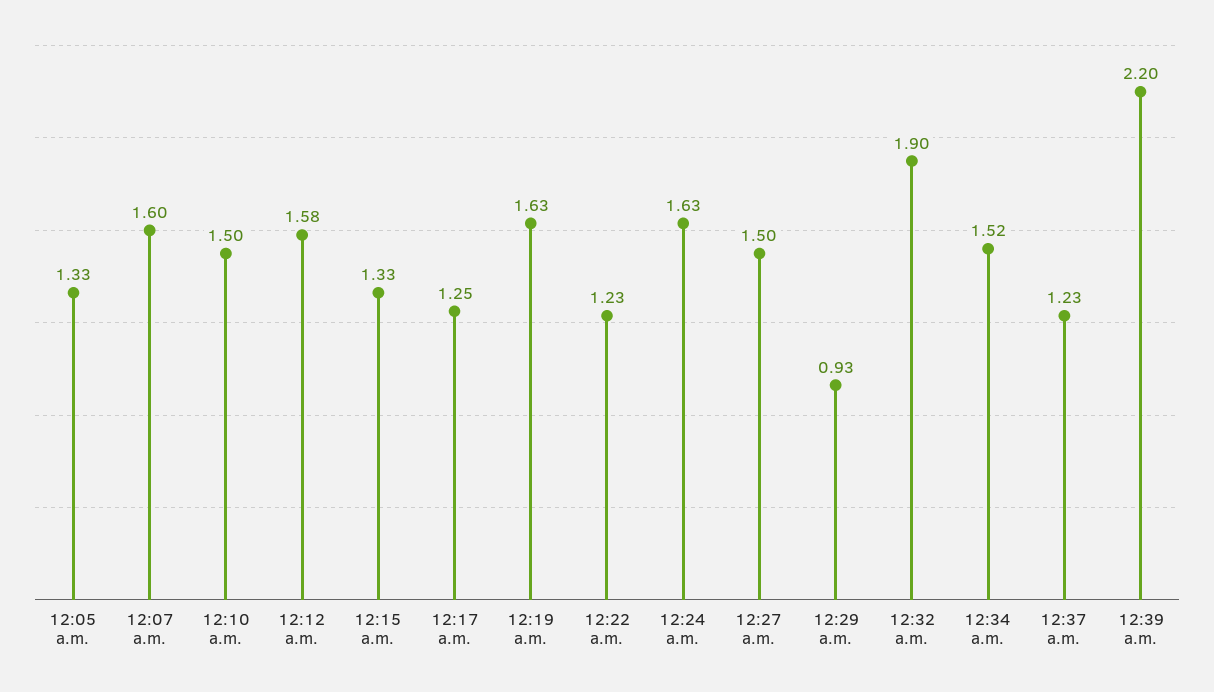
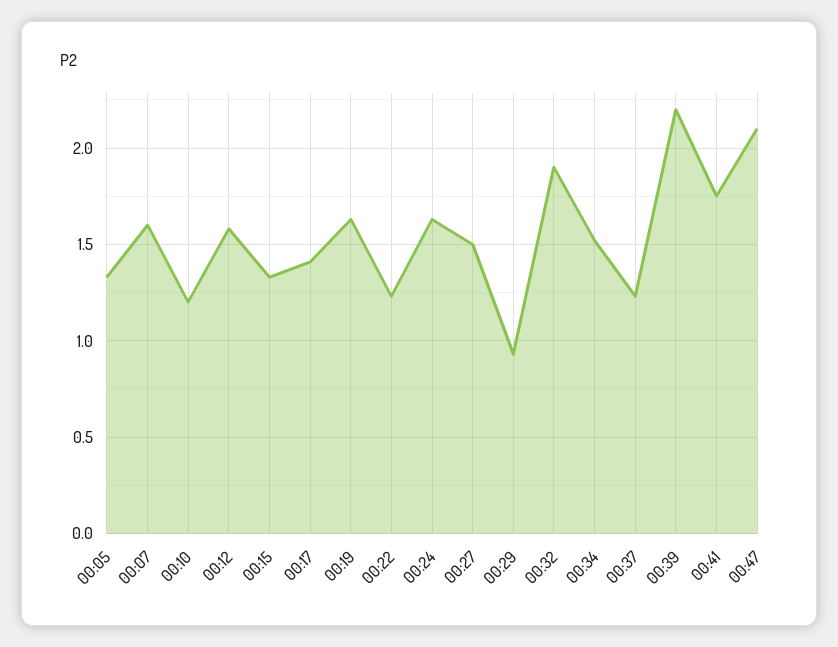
12:10 a.m.: 1.5 -> 1.2
12:17 a.m.: 1.25 -> 1.4
00:41: none -> 1.75
00:47: none -> 2.1

